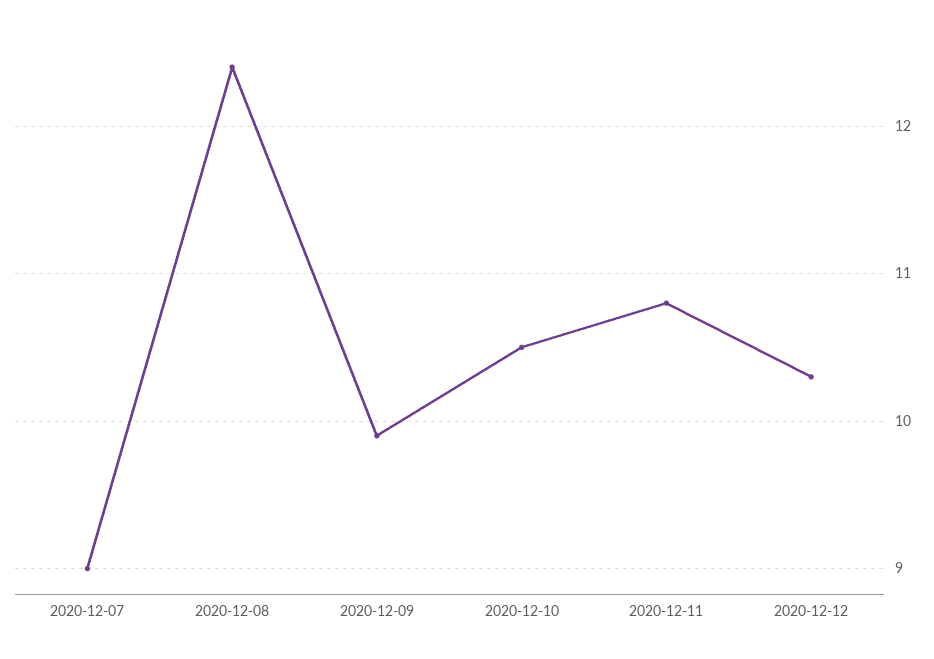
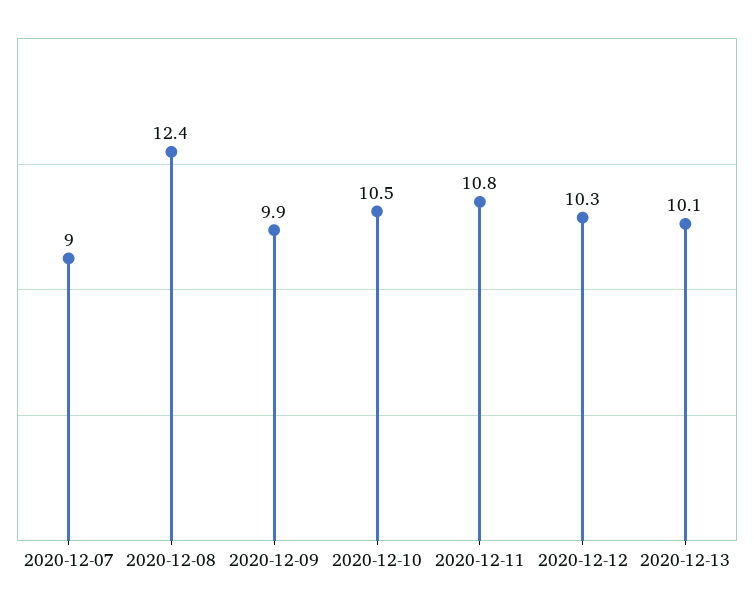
2020-12-13: none -> 10.1

